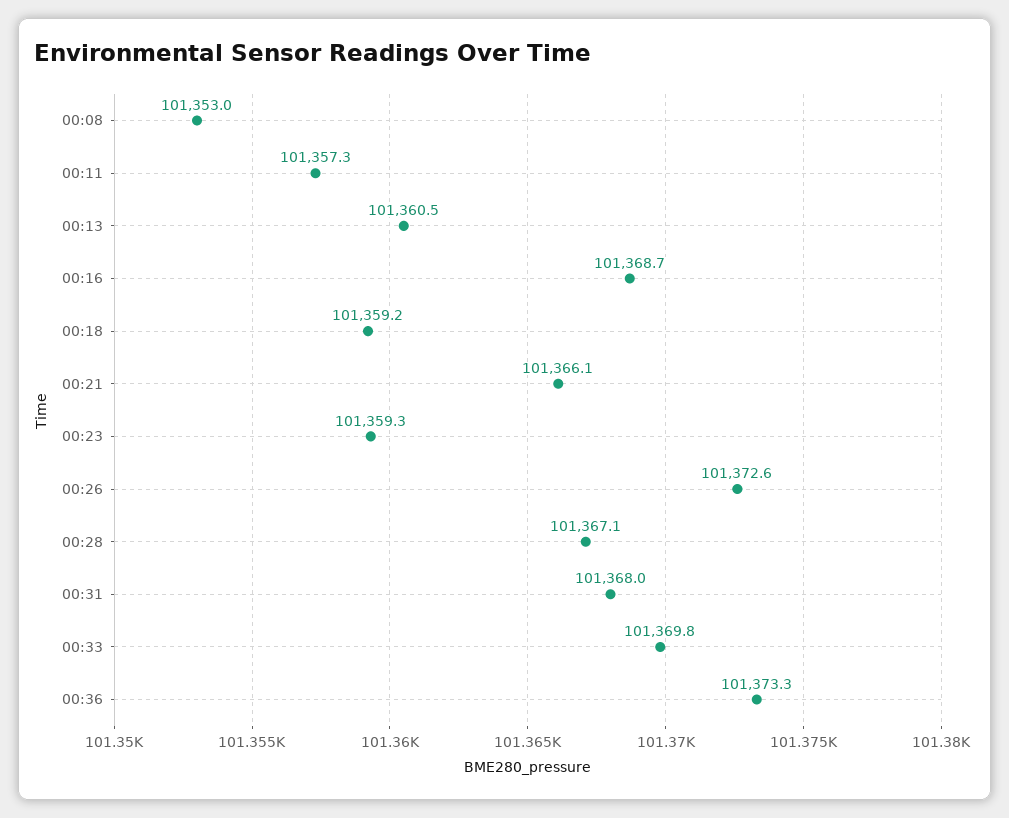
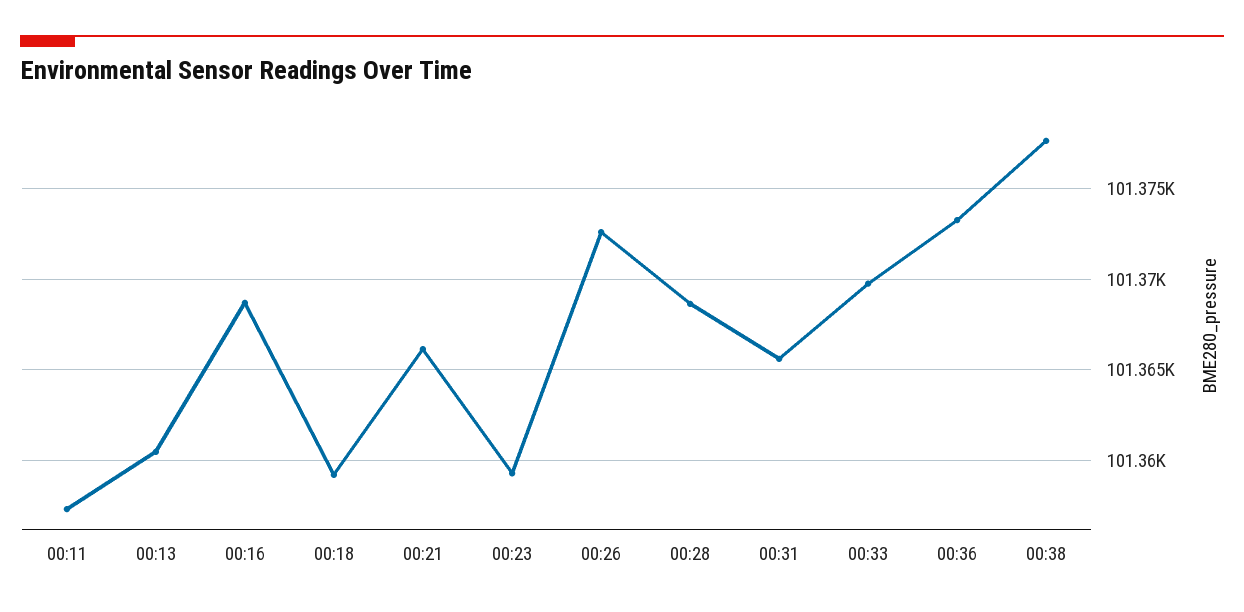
00:08: 101353 -> none
00:28: 101367.1 -> 101368.5
00:31: 101368 -> 101365.5
00:38: none -> 101377.5

